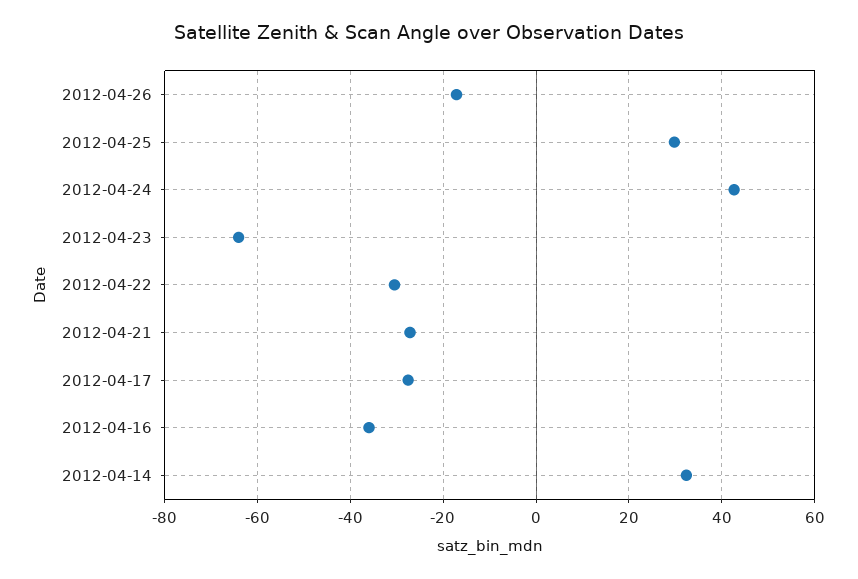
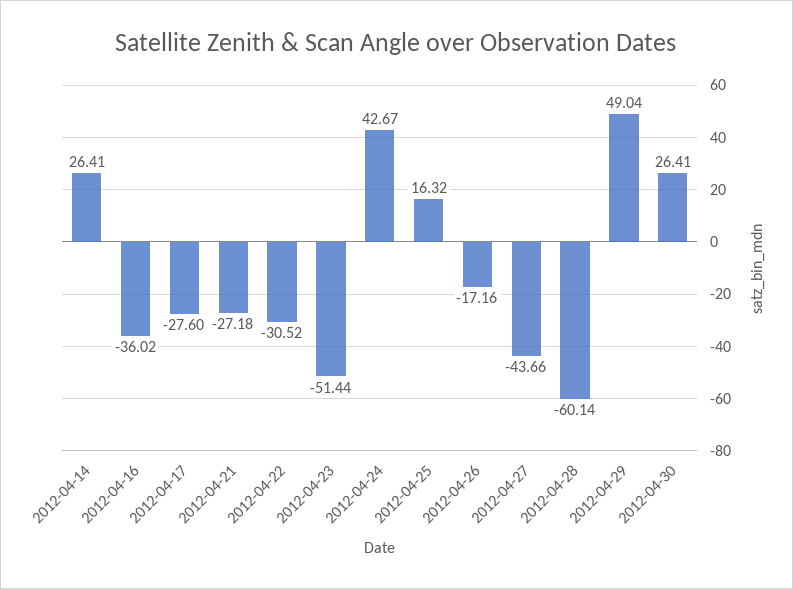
2012-04-25: 30 -> 16.32
2012-04-23: -64 -> -51.44
2012-04-14: 32 -> 26.41
2012-04-27: none -> -43.66
2012-04-28: none -> -60.14
2012-04-29: none -> 49.04
2012-04-30: none -> 26.41

